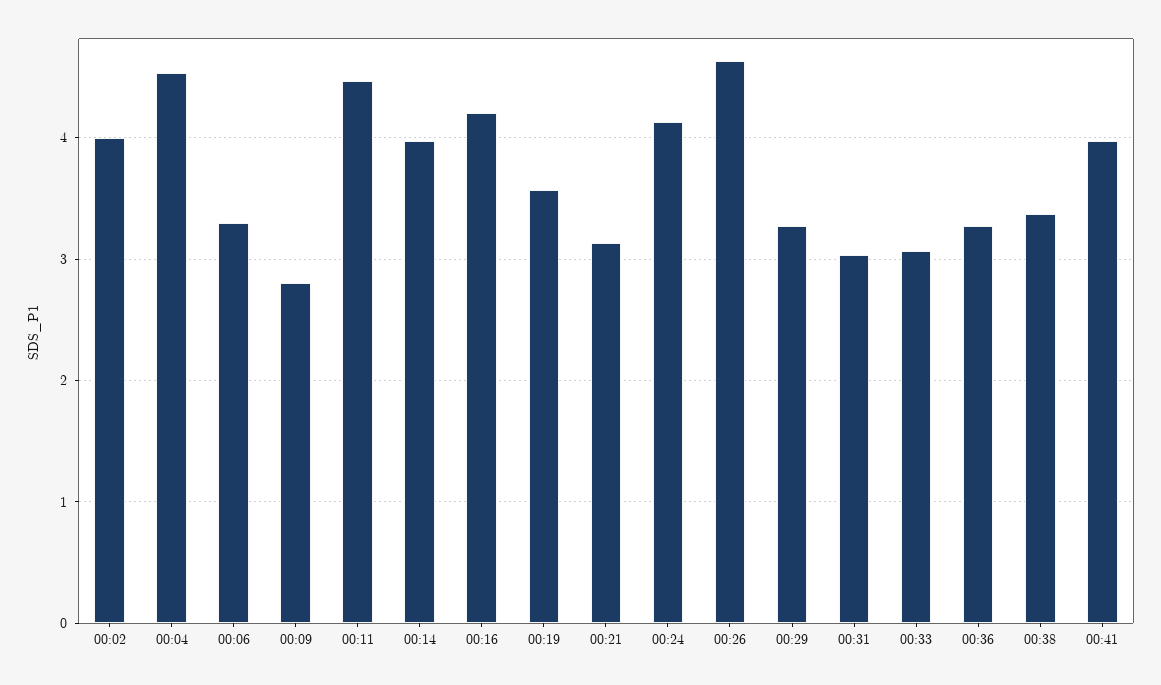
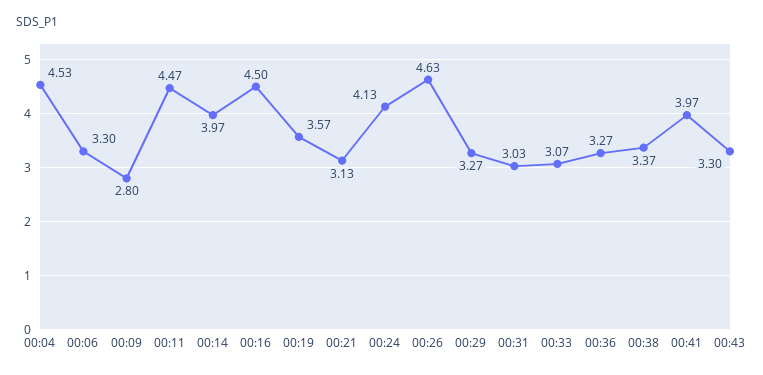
00:02: 4 -> none
00:16: 4.2 -> 4.5
00:43: none -> 3.3

